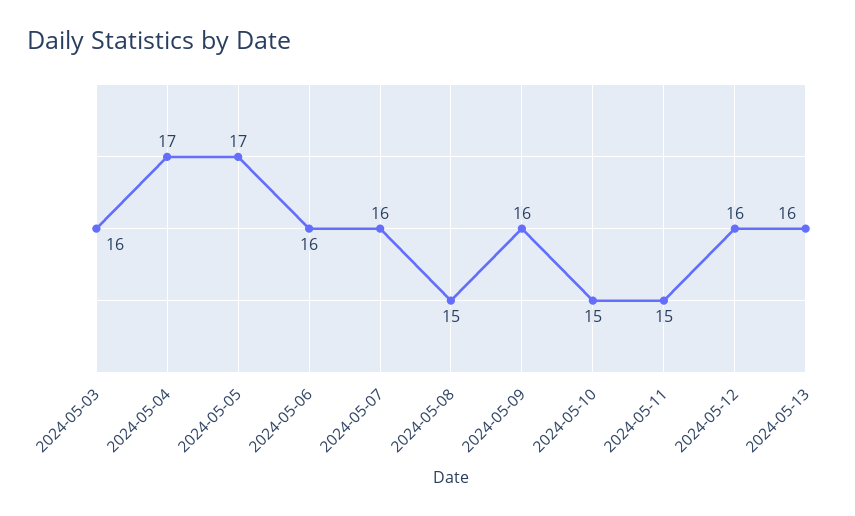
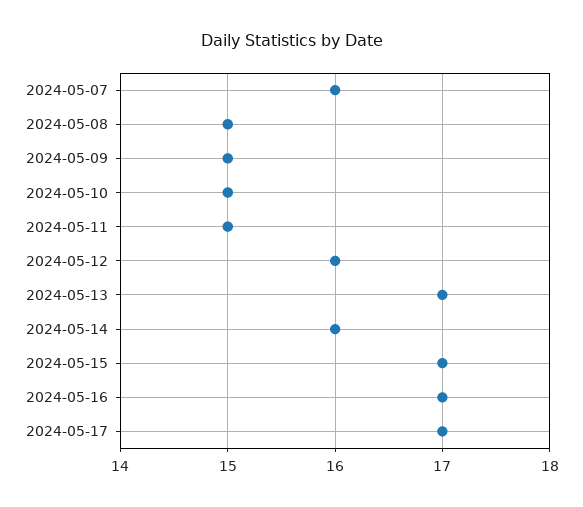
2024-05-03: 16 -> none
2024-05-04: 17 -> none
2024-05-05: 17 -> none
2024-05-06: 16 -> none
2024-05-09: 16 -> 15
2024-05-13: 16 -> 17
2024-05-14: none -> 16
2024-05-15: none -> 17
2024-05-16: none -> 17
2024-05-17: none -> 17

